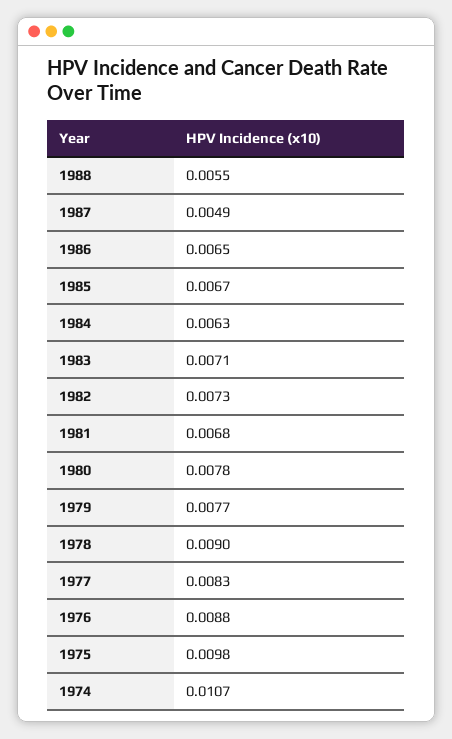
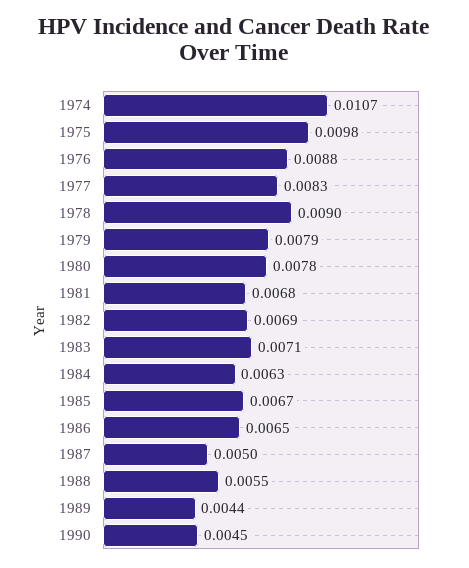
1987: 0.0049 -> 0.005
1982: 0.0073 -> 0.0069
1979: 0.0077 -> 0.0079
1989: none -> 0.0044
1990: none -> 0.0045

